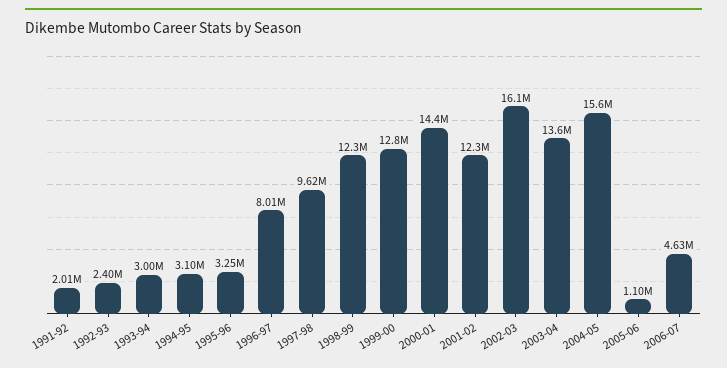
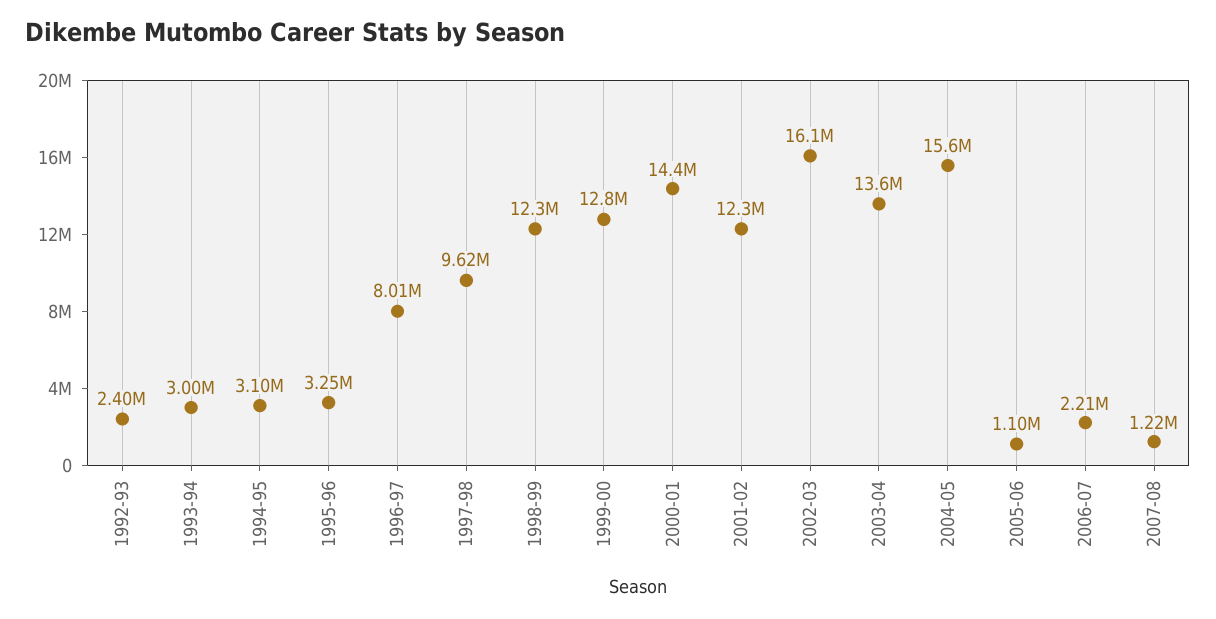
1991-92: 2010000 -> none
2006-07: 4630000 -> 2210000
2007-08: none -> 1220000

